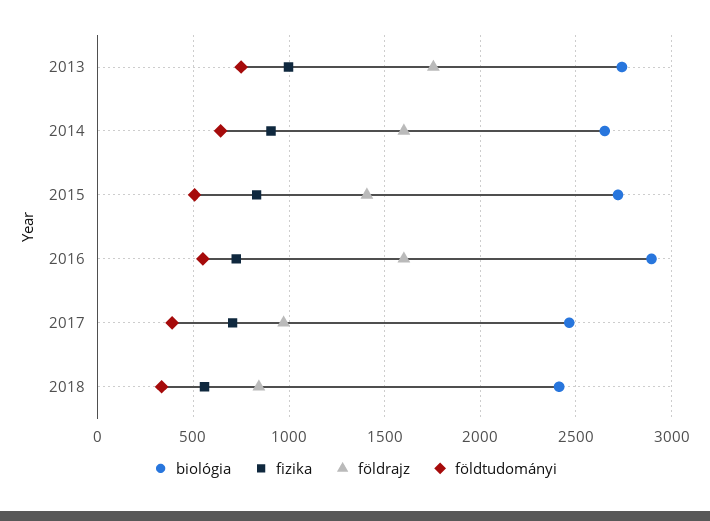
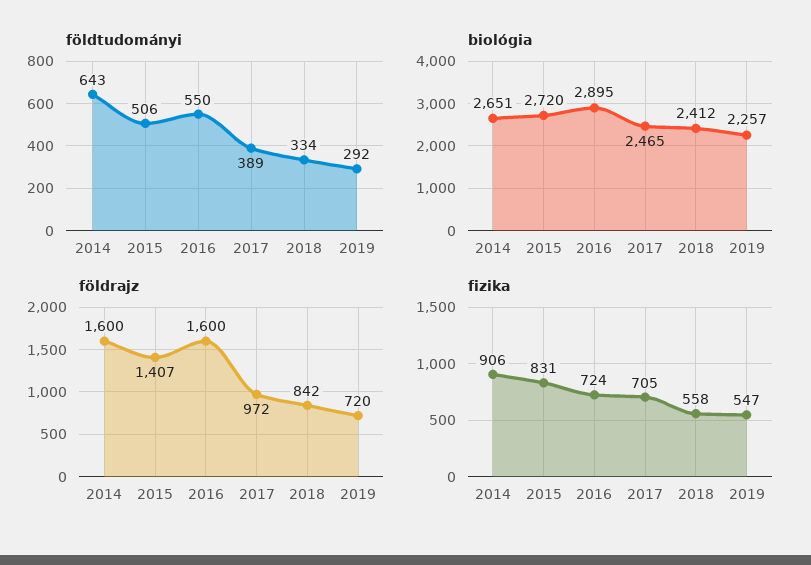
biológia, 2013: 2750 -> none
fizika, 2013: 1000 -> none
földrajz, 2013: 1750 -> none
földtudományi, 2013: 750 -> none
földtudományi, 2019: none -> 292
biológia, 2019: none -> 2257
földrajz, 2019: none -> 720
fizika, 2019: none -> 547

